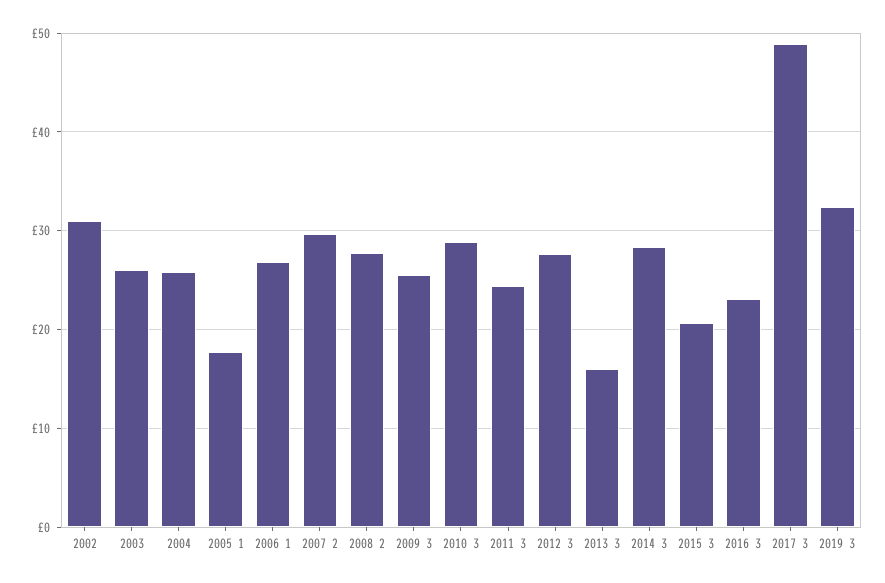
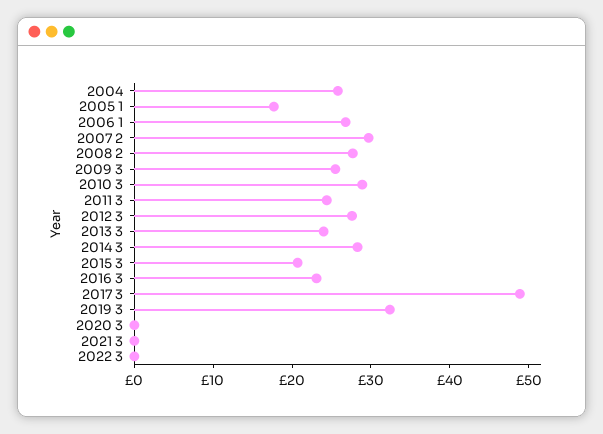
2002: 31 -> none
2003: 26 -> none
2013 3: 16 -> 24
2020 3: none -> 0
2021 3: none -> 0
2022 3: none -> 0

